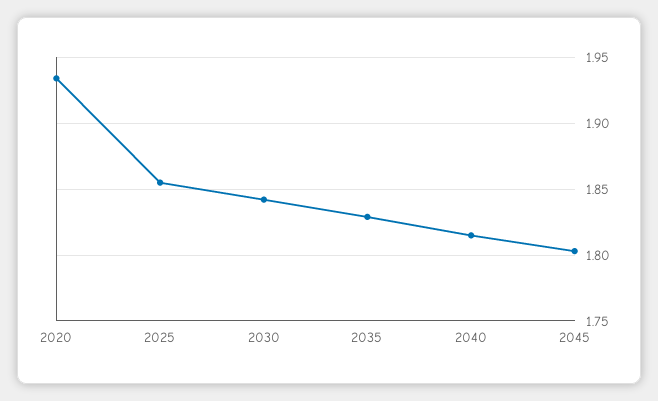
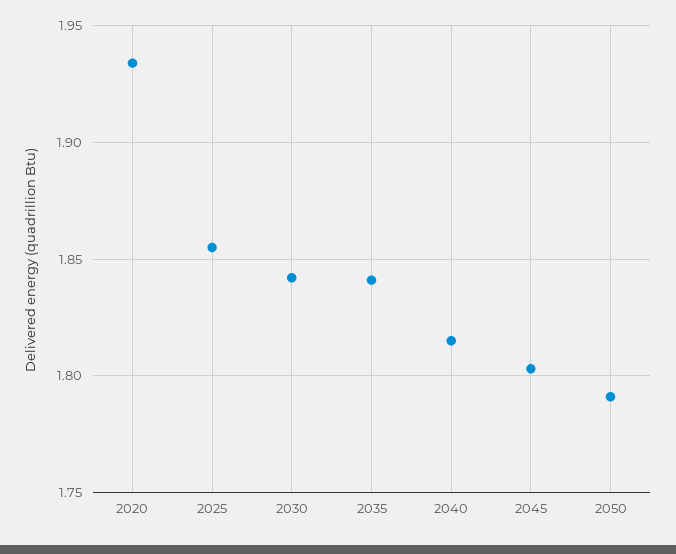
2035: 1.83 -> 1.84
2050: none -> 1.79

